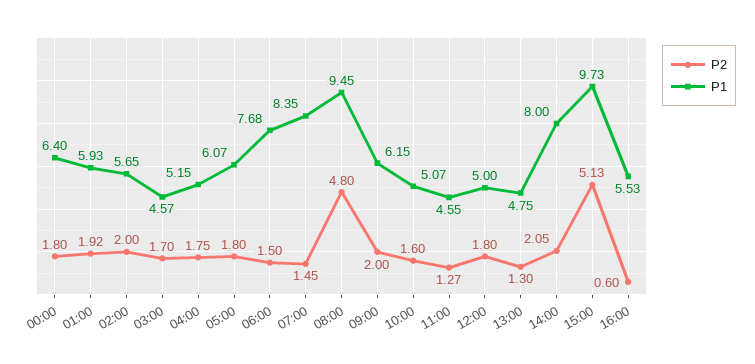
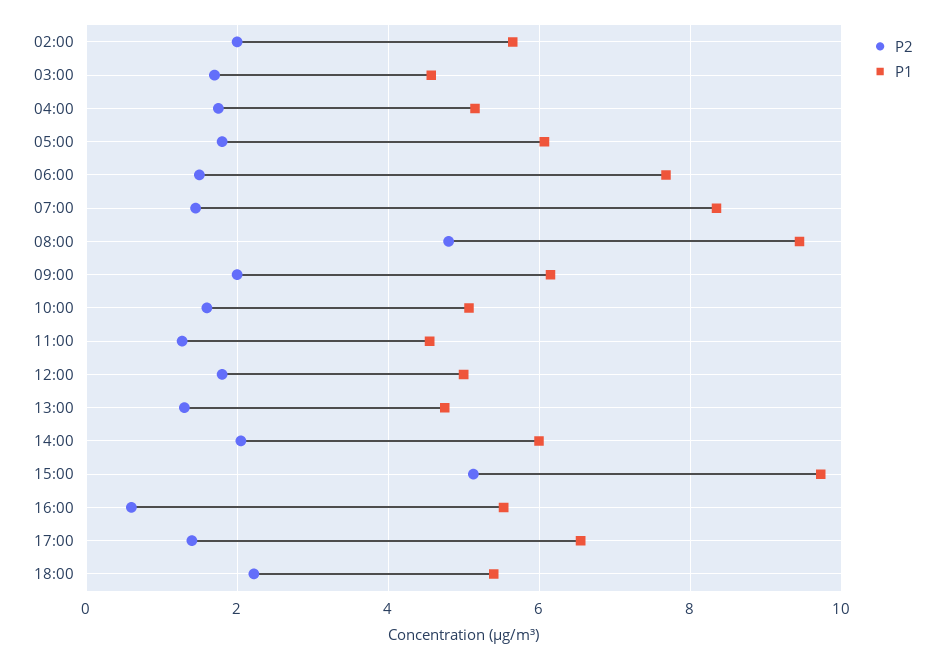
P2, 00:00: 1.8 -> none
P1, 00:00: 6.4 -> none
P2, 01:00: 1.92 -> none
P1, 01:00: 5.93 -> none
P1, 14:00: 8 -> 6
P2, 17:00: none -> 1.4
P1, 17:00: none -> 6.6
P2, 18:00: none -> 2.2
P1, 18:00: none -> 5.4

